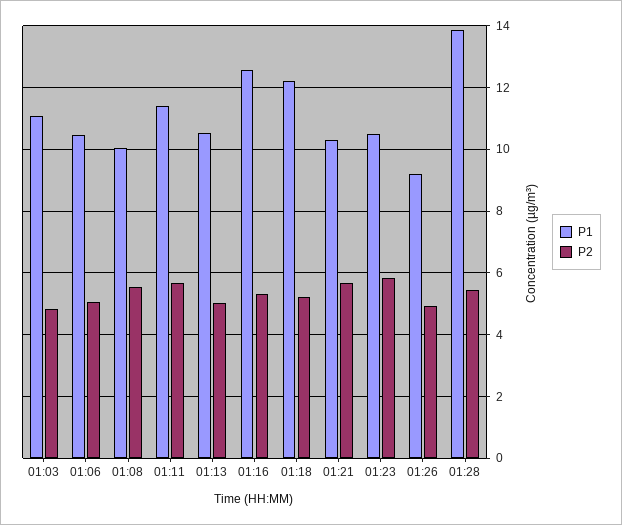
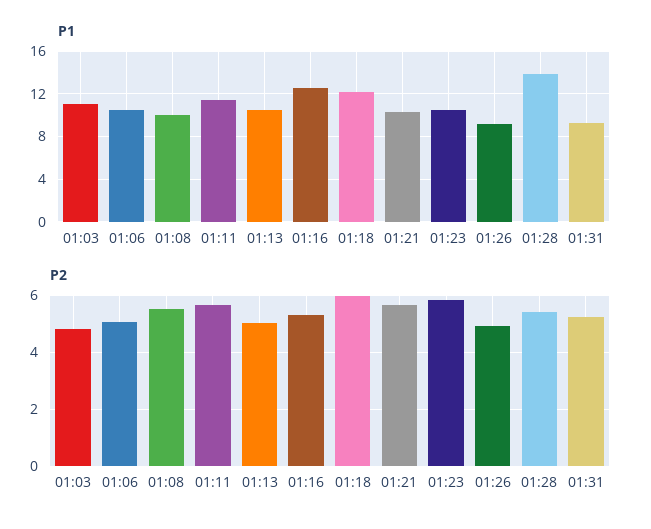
P2, 01:18: 5.2 -> 6
P1, 01:31: none -> 9
P2, 01:31: none -> 5.25

